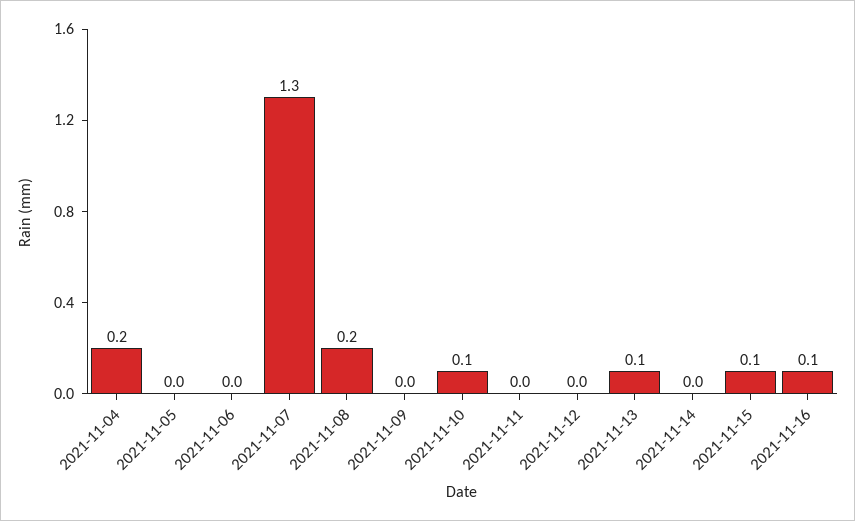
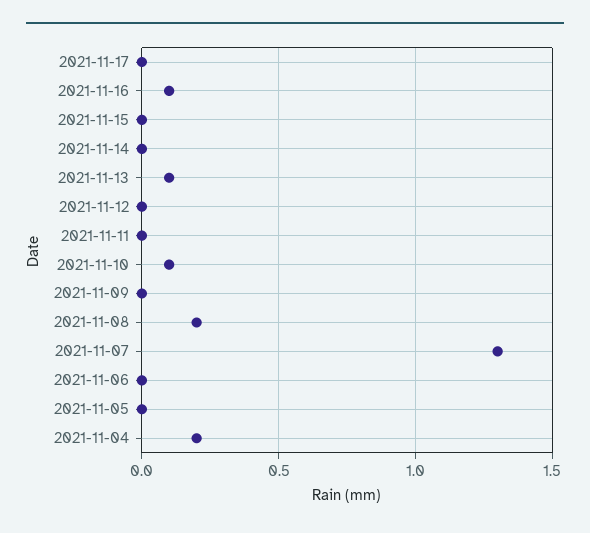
2021-11-15: 0.1 -> 0
2021-11-17: none -> 0

